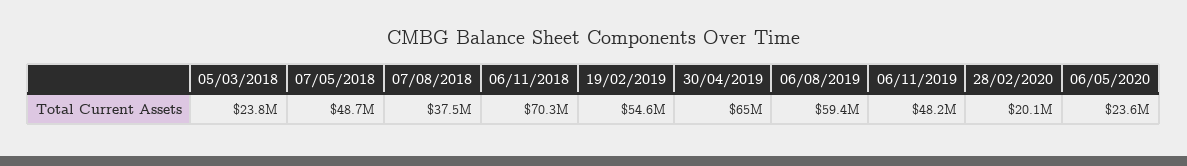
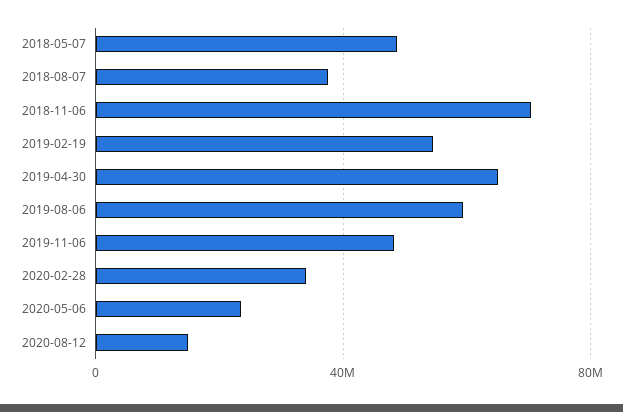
05/03/2018: 23800000 -> none
28/02/2020: 20100000 -> 35000000
2020-08-12: none -> 15000000

